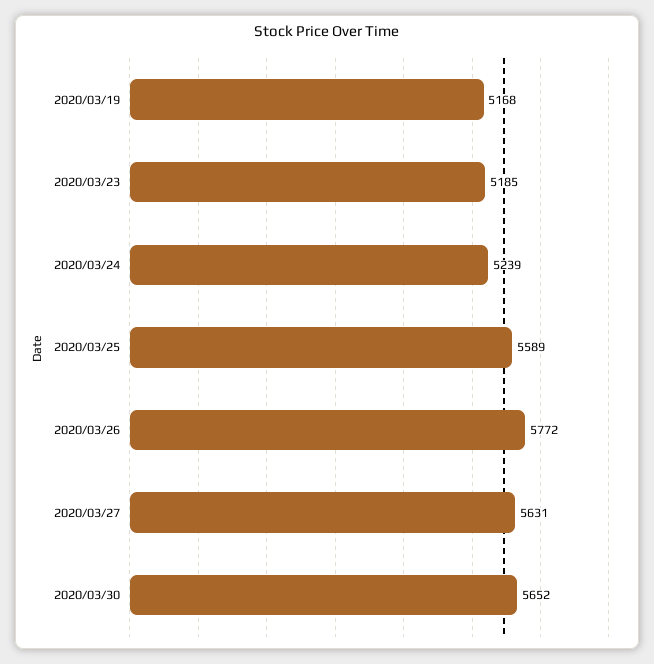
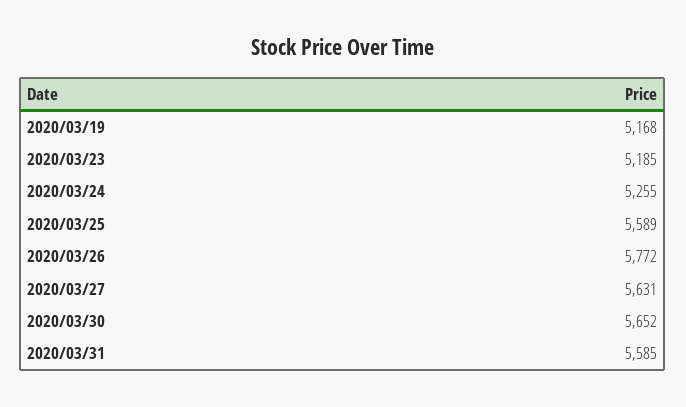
2020/03/24: 5239 -> 5255
2020/03/31: none -> 5585

